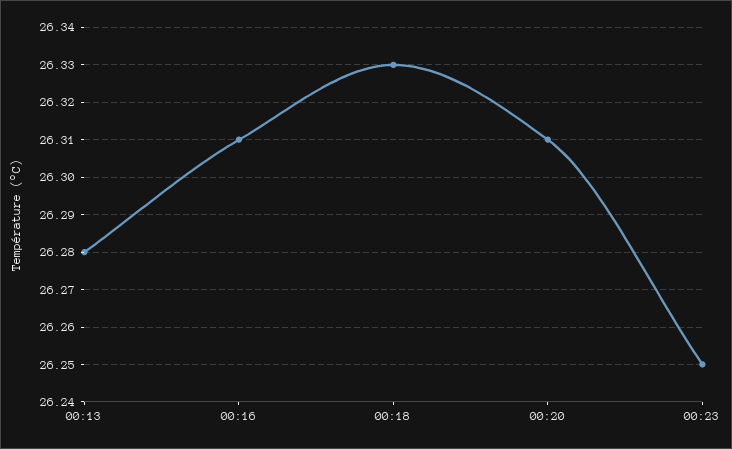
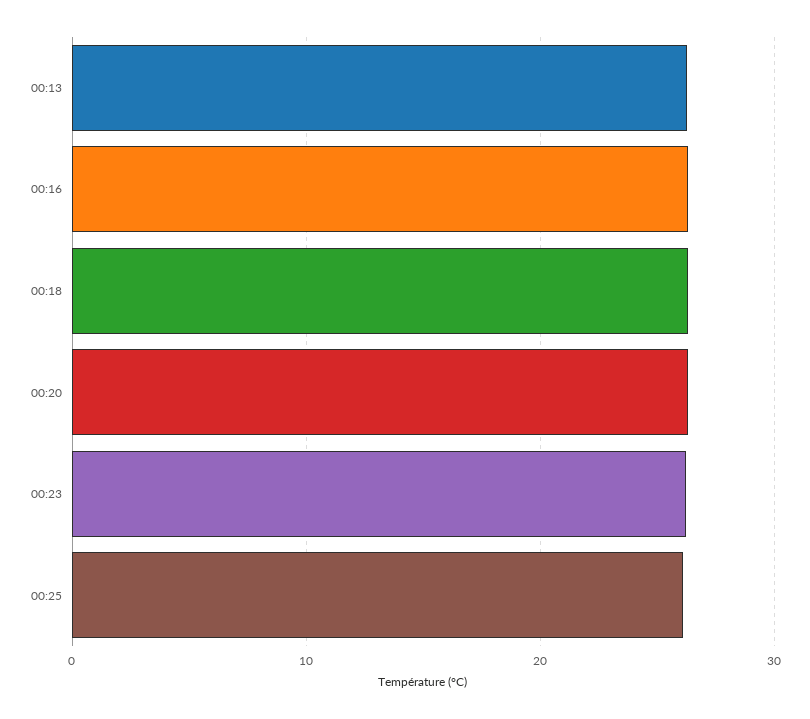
00:25: none -> 26

